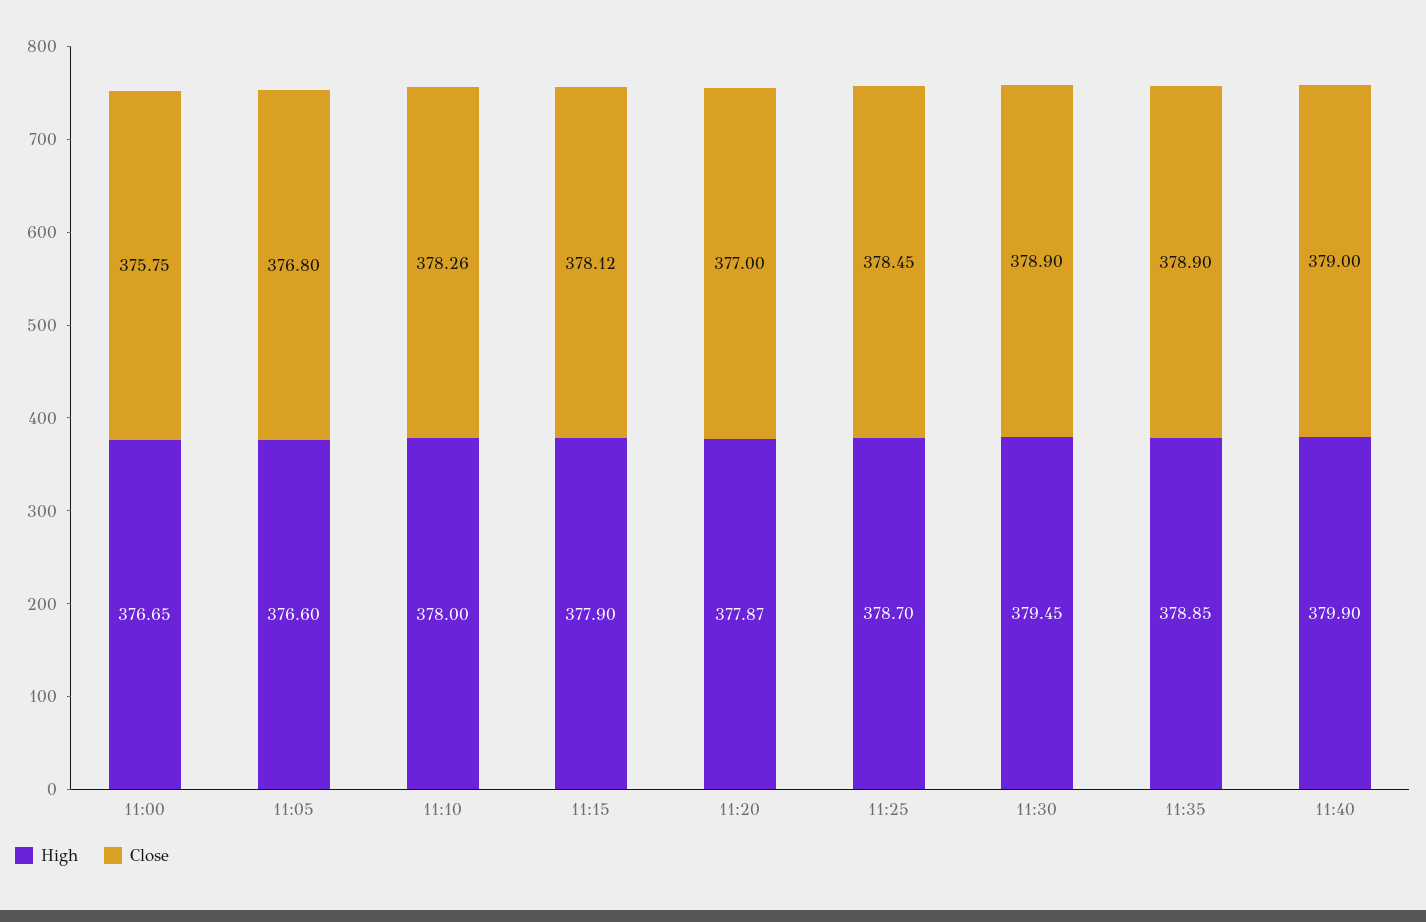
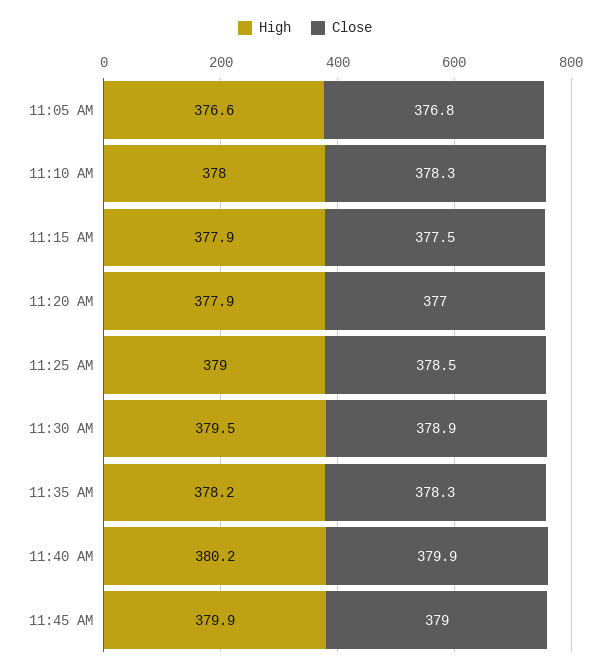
High, 11:00: 376.65 -> none
Close, 11:00: 375.75 -> none
Close, 11:15: 378.12 -> 377.5
High, 11:25: 378.7 -> 379
High, 11:35: 378.85 -> 378.2
Close, 11:35: 378.9 -> 378.3
High, 11:40: 379.9 -> 380.2
Close, 11:40: 379 -> 379.9
High, 11:45 AM: none -> 379.9
Close, 11:45 AM: none -> 379

